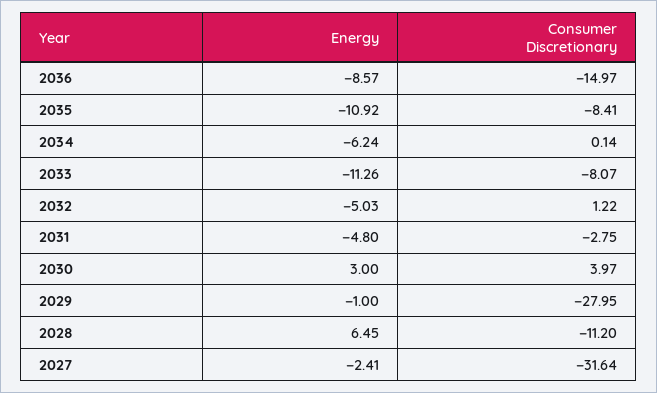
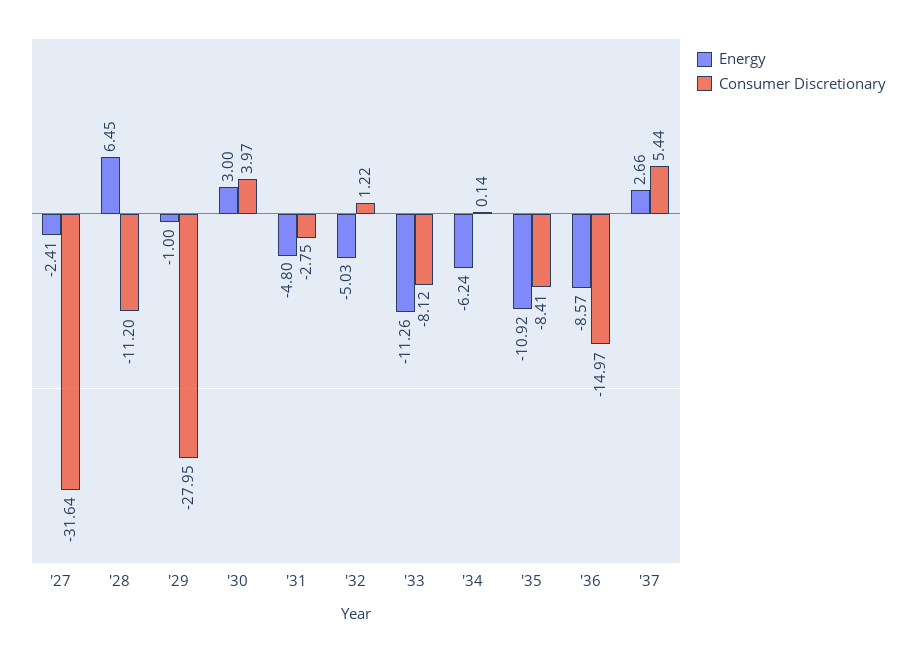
Consumer Discretionary, 2033: -8.07 -> -8.12
Energy, '37: none -> 2.66
Consumer Discretionary, '37: none -> 5.44

